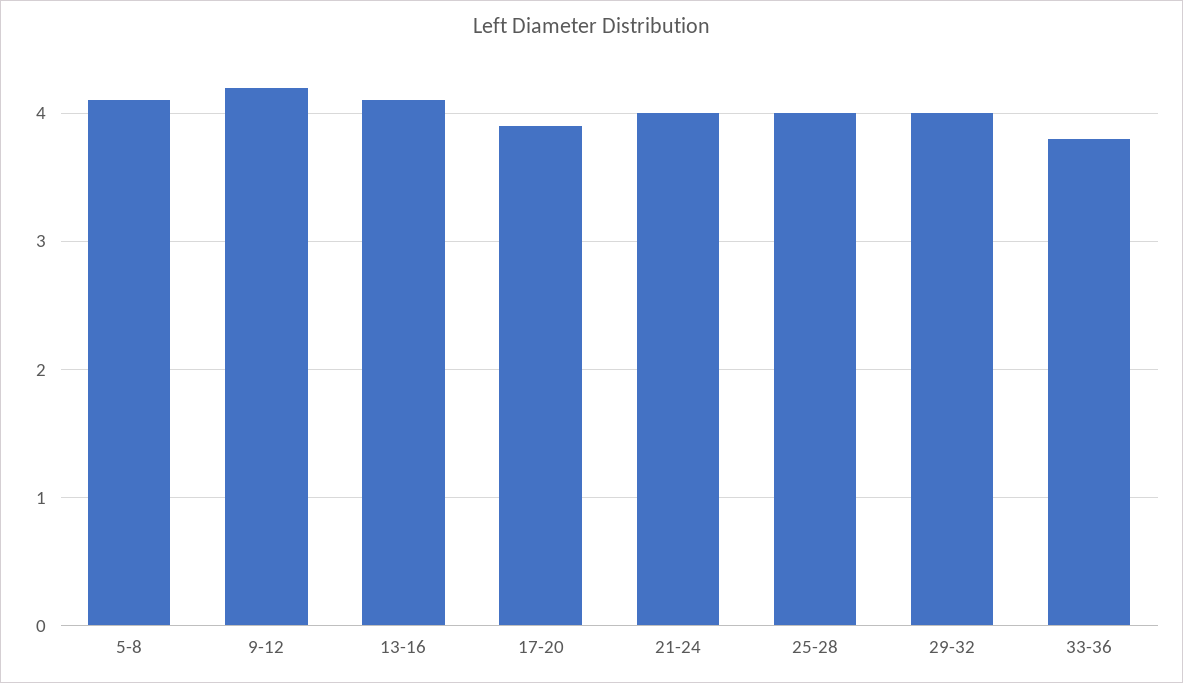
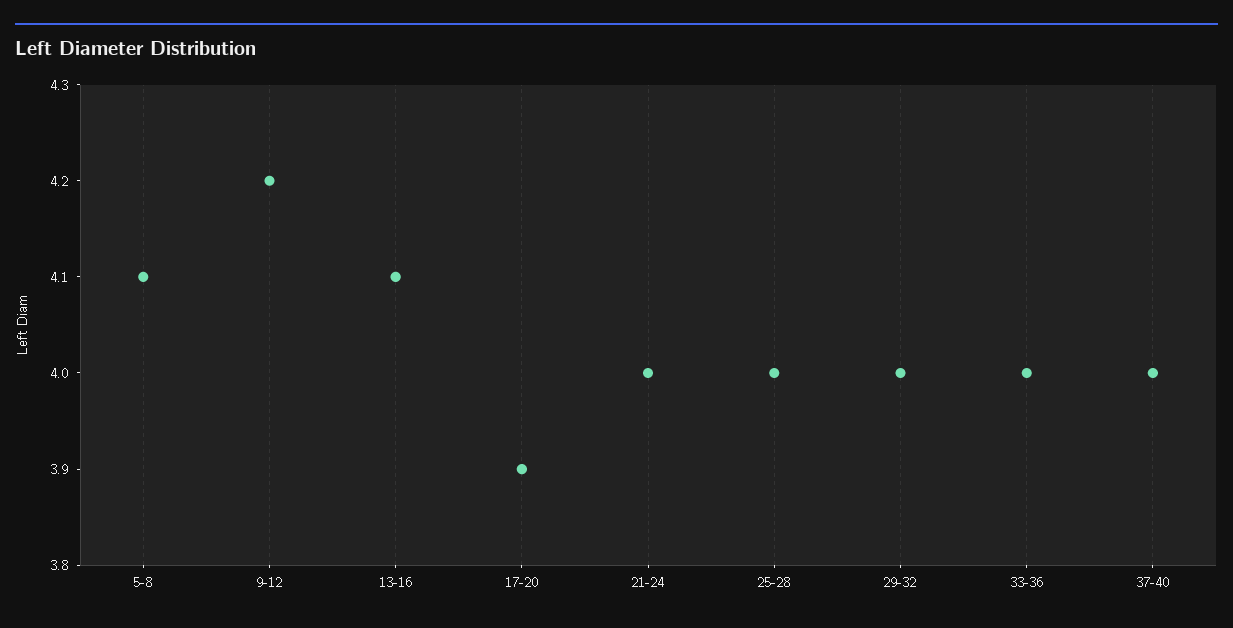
33-36: 3.8 -> 4
37-40: none -> 4

